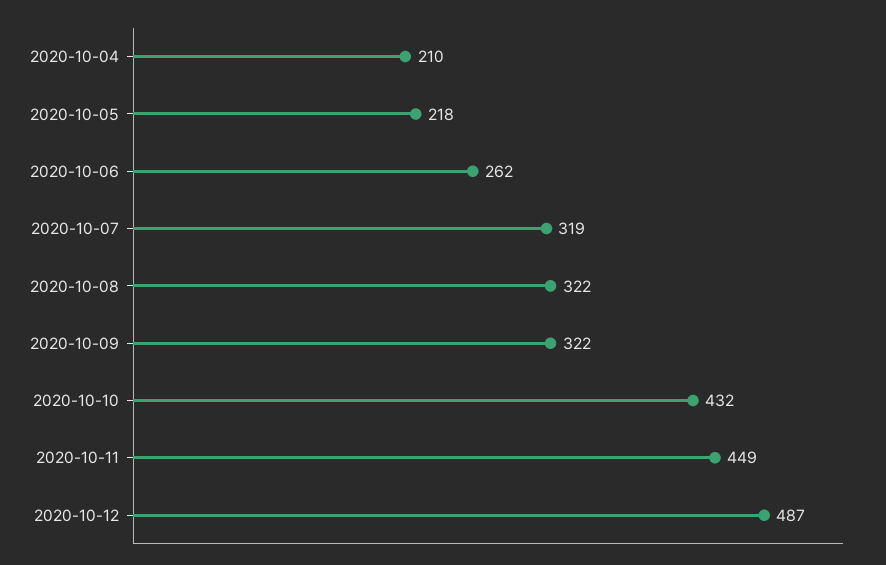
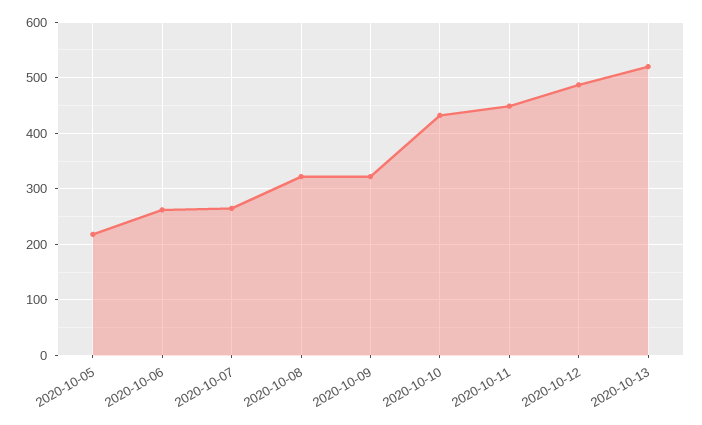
2020-10-04: 210 -> none
2020-10-07: 319 -> 260
2020-10-13: none -> 520

